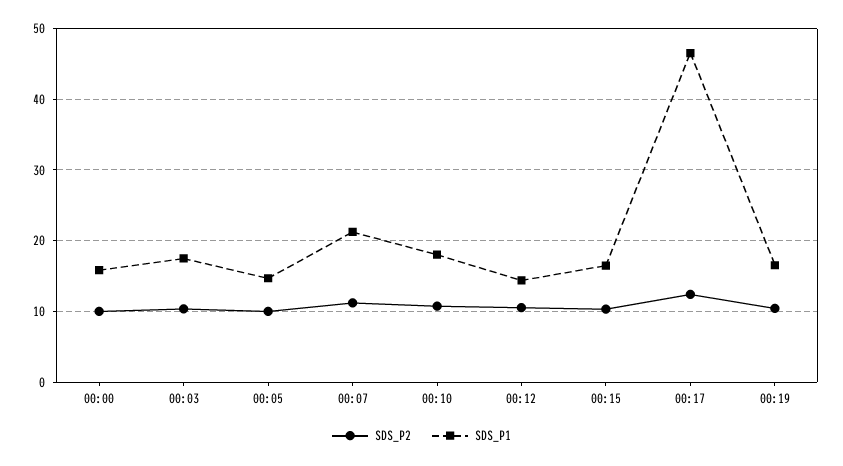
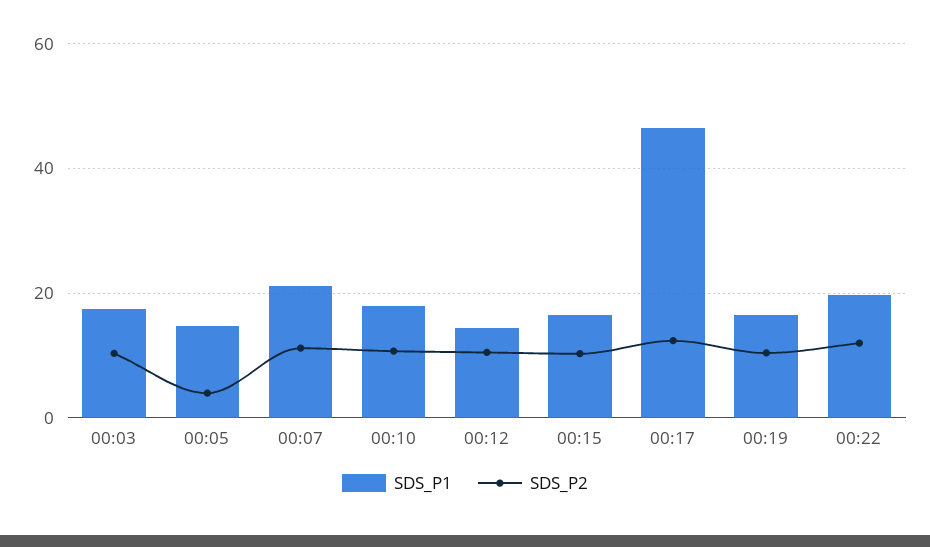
SDS_P2, 00:00: 10 -> none
SDS_P1, 00:00: 16 -> none
SDS_P2, 00:05: 10 -> 4
SDS_P1, 00:22: none -> 20
SDS_P2, 00:22: none -> 12

